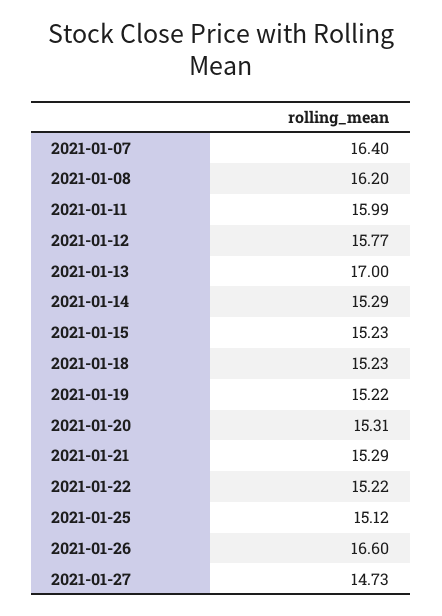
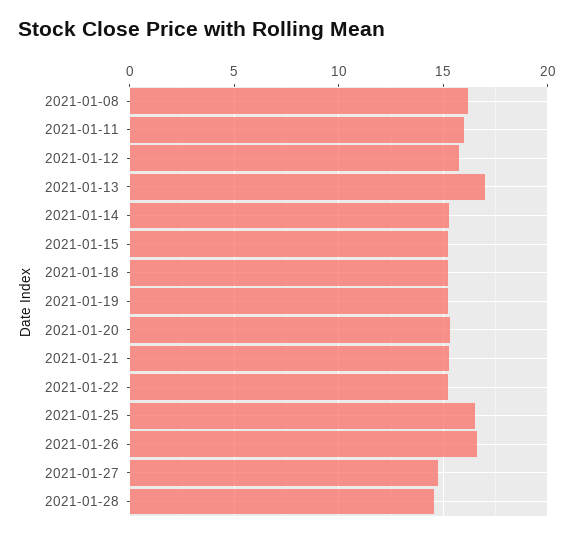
2021-01-07: 16.4 -> none
2021-01-25: 15.12 -> 16.5
2021-01-28: none -> 14.5

